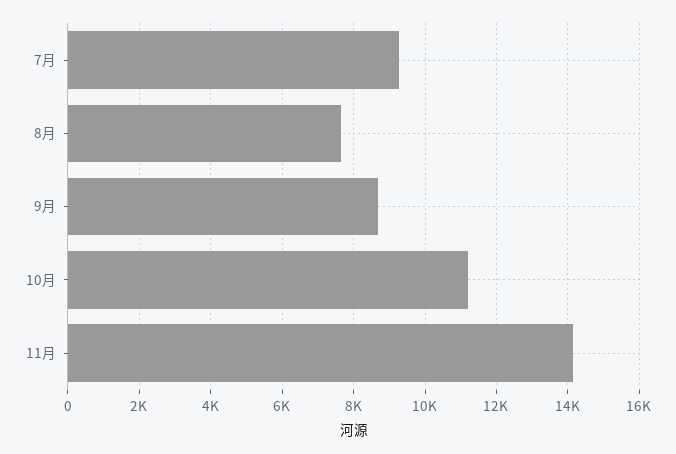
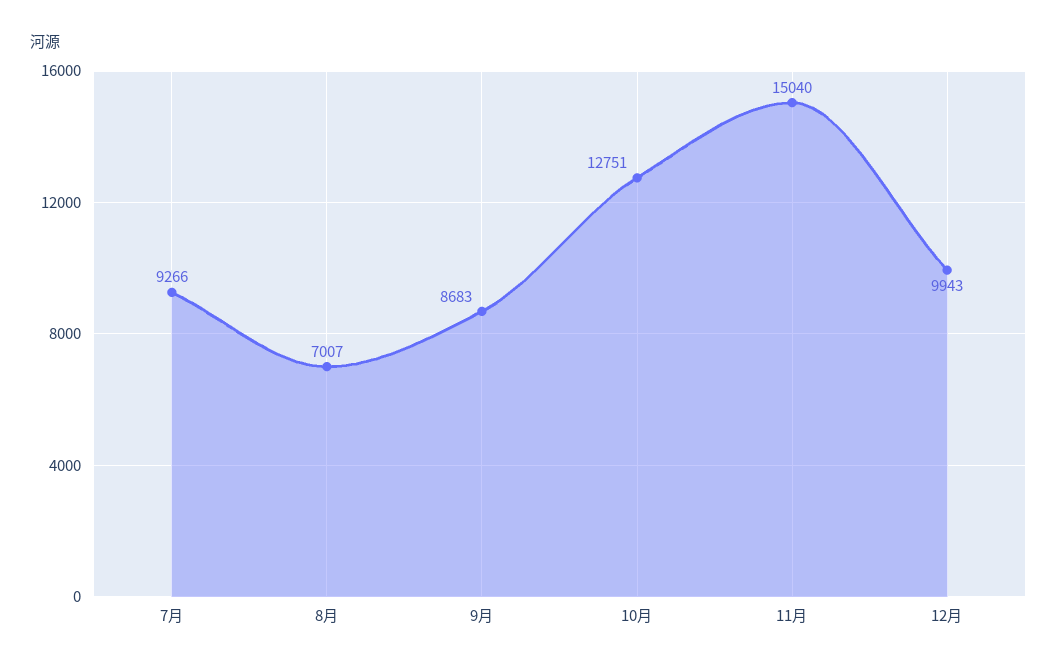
8月: 7600 -> 7007
10月: 11200 -> 12751
11月: 14200 -> 15040
12月: none -> 9943

